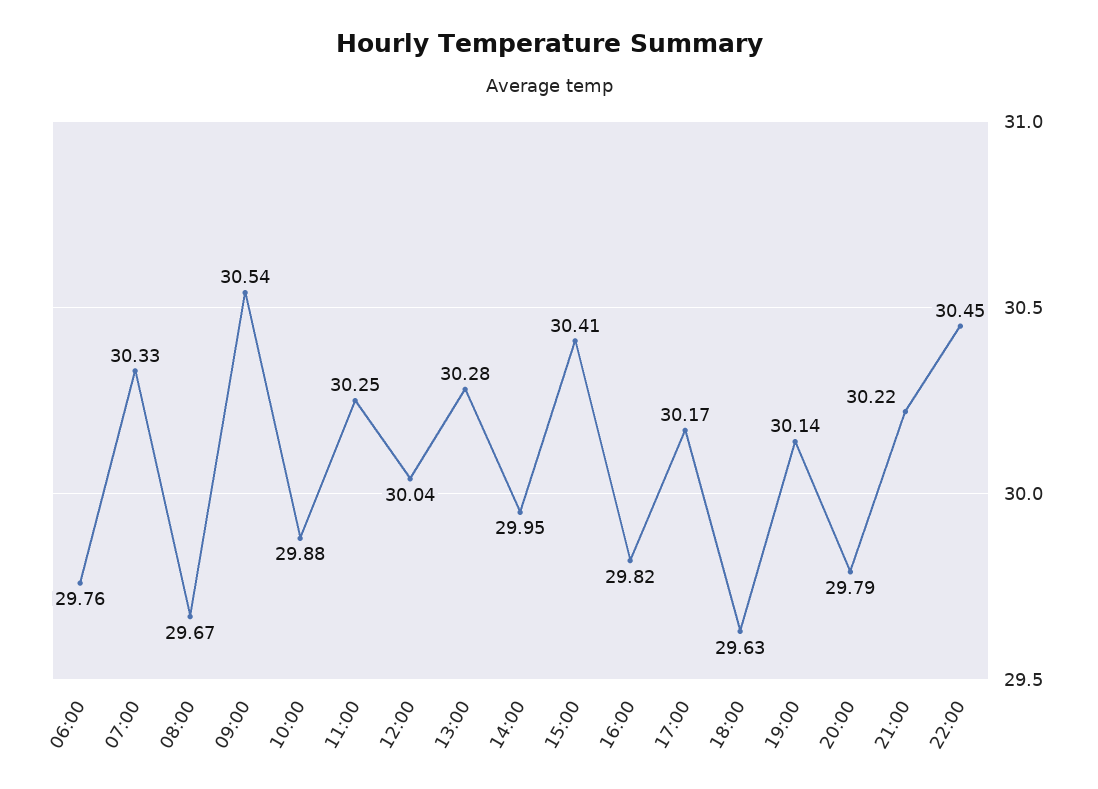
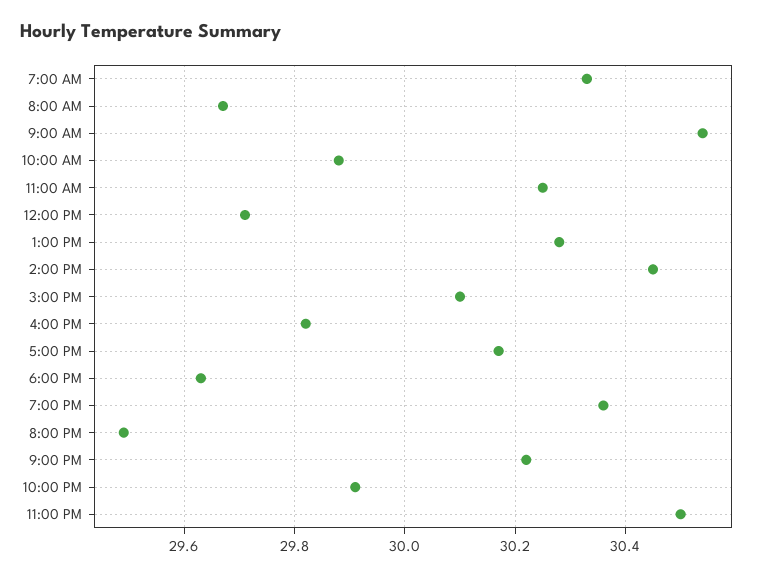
06:00: 29.76 -> none
12:00: 30.04 -> 29.7
14:00: 29.95 -> 30.45
15:00: 30.41 -> 30.1
19:00: 30.14 -> 30.35
20:00: 29.79 -> 29.5
22:00: 30.45 -> 29.9
11:00 PM: none -> 30.5

